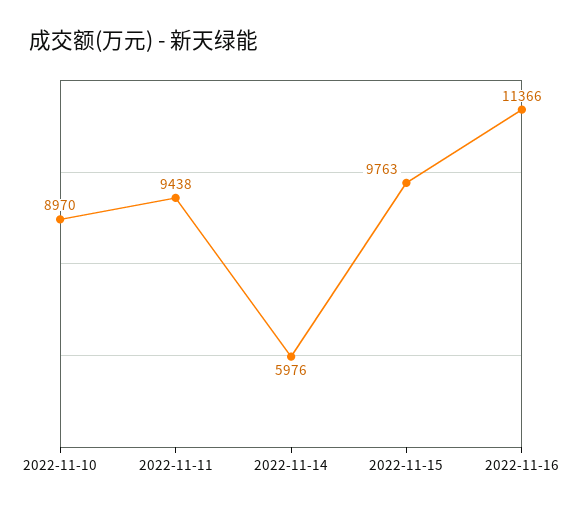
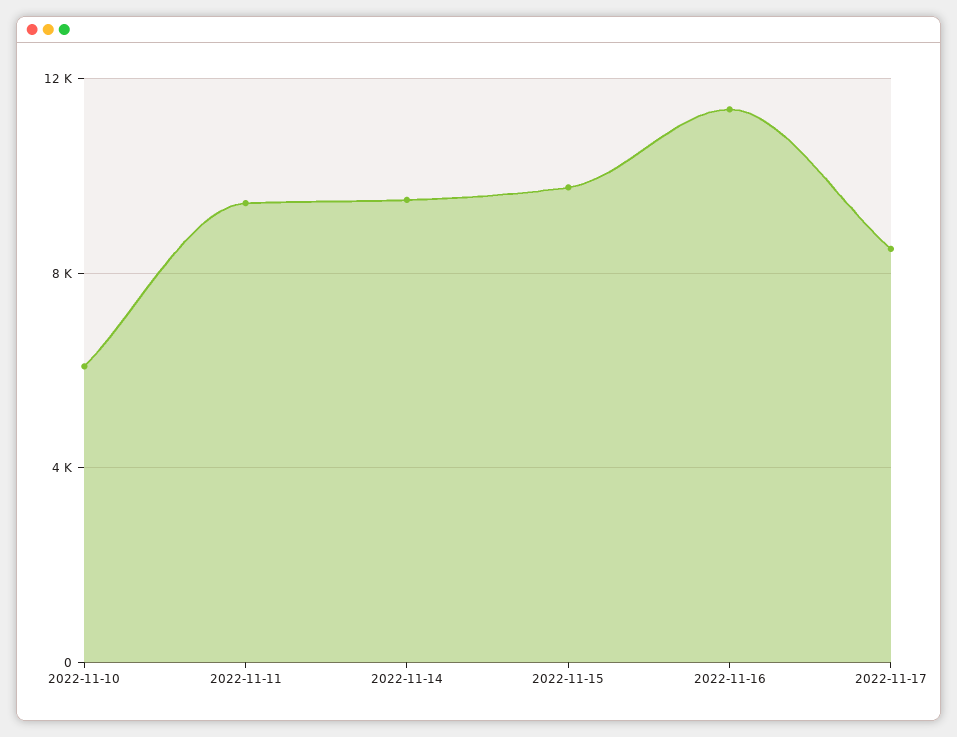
2022-11-10: 8970 -> 6000
2022-11-14: 5976 -> 9500
2022-11-17: none -> 8500

